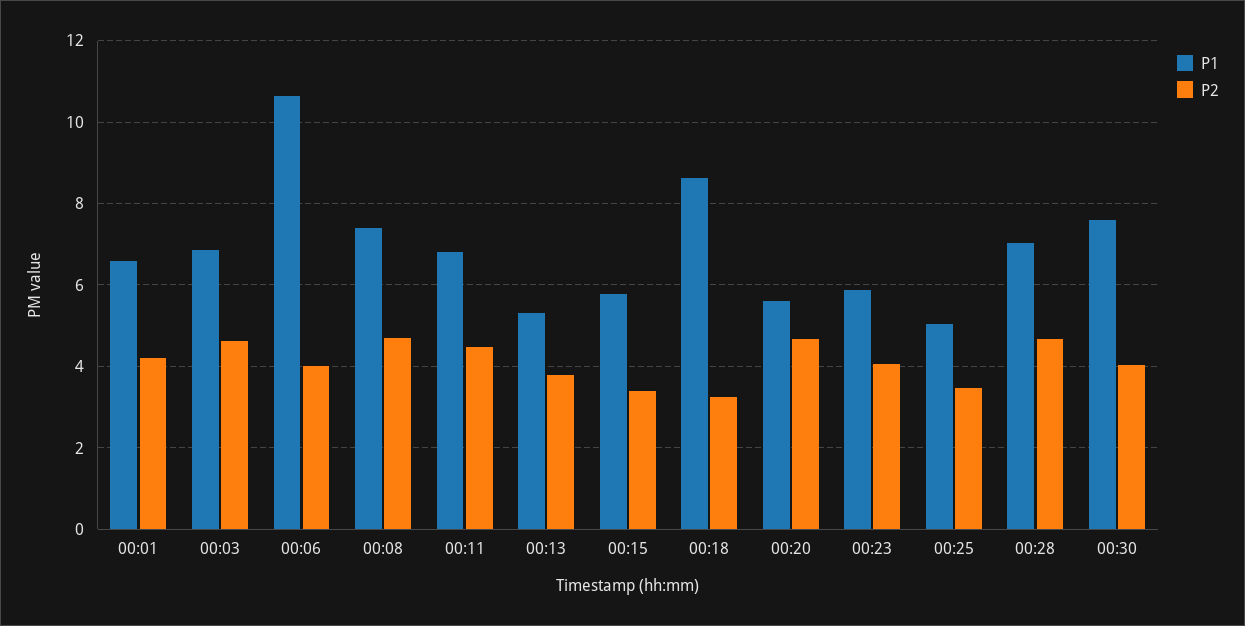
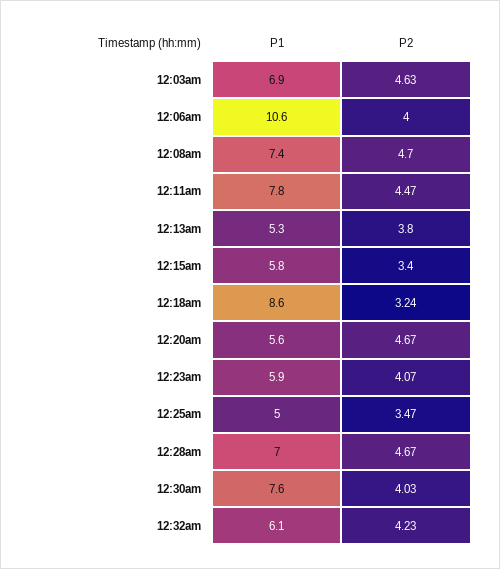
P1, 00:01: 6.6 -> none
P2, 00:01: 4.2 -> none
P1, 00:11: 6.8 -> 7.8
P1, 12:32am: none -> 6.1
P2, 12:32am: none -> 4.23

